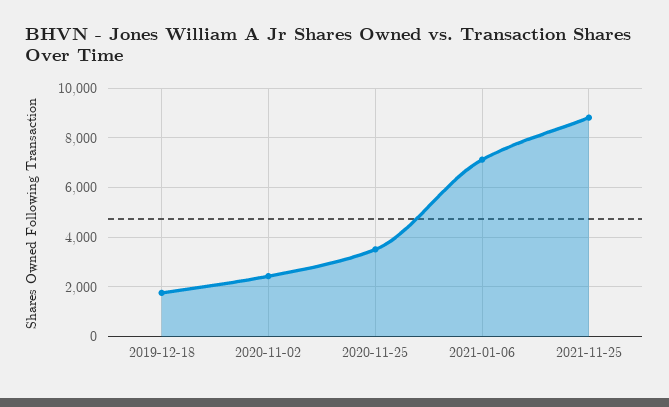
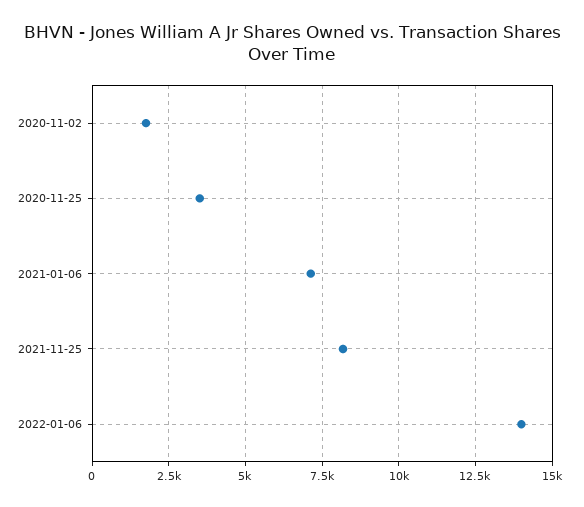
2019-12-18: 1750 -> none
2020-11-02: 2500 -> 1750
2021-11-25: 8750 -> 8250
2022-01-06: none -> 14000

